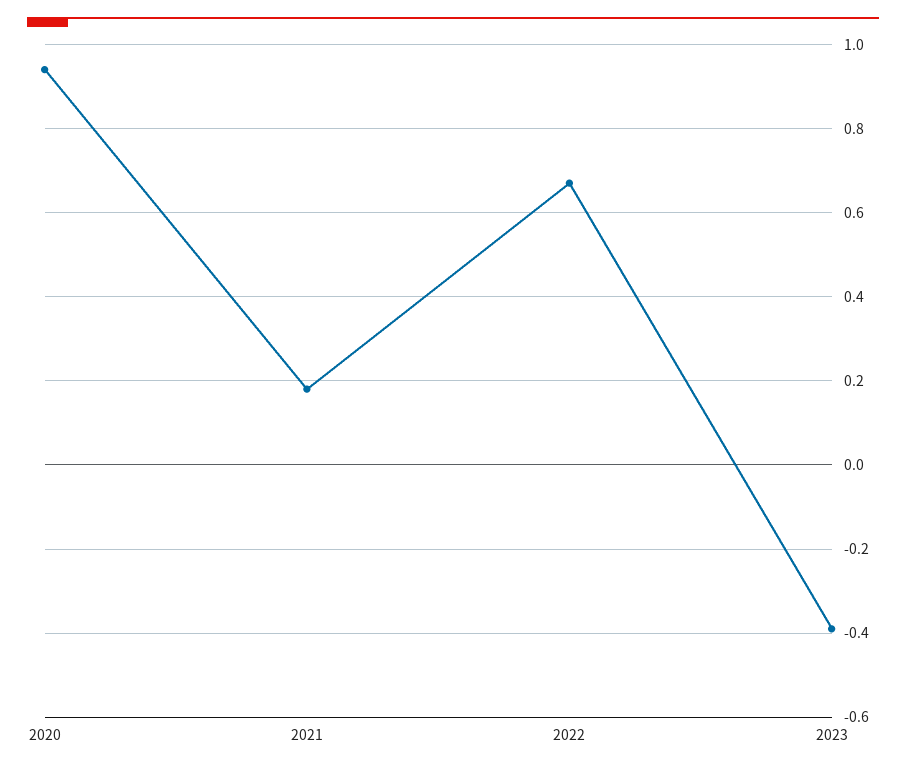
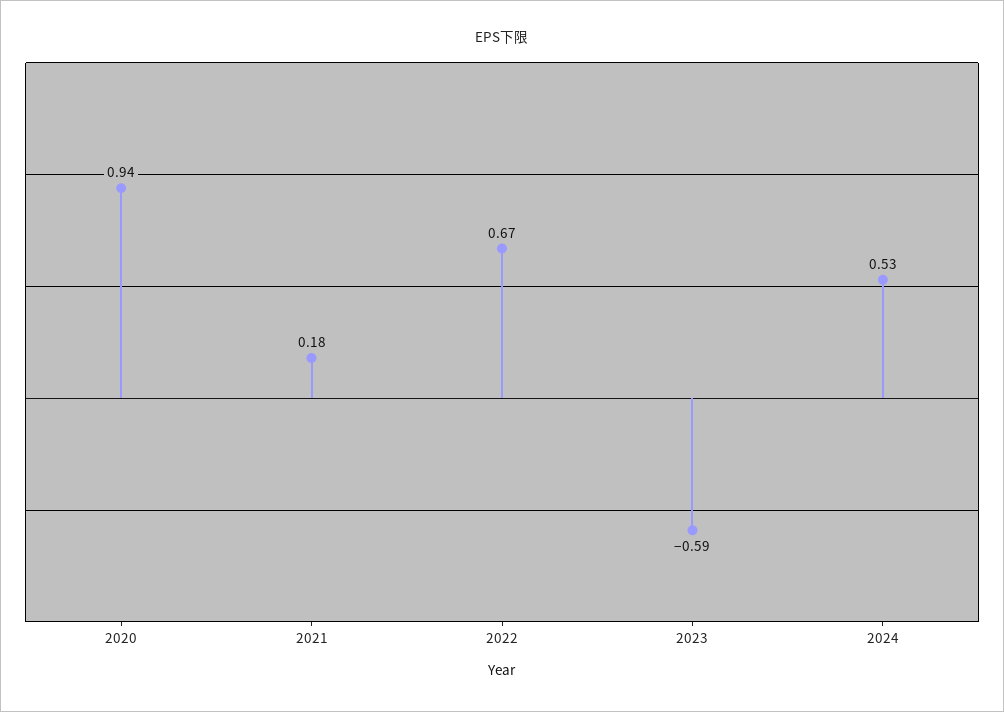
2023: -0.4 -> -0.59
2024: none -> 0.53

